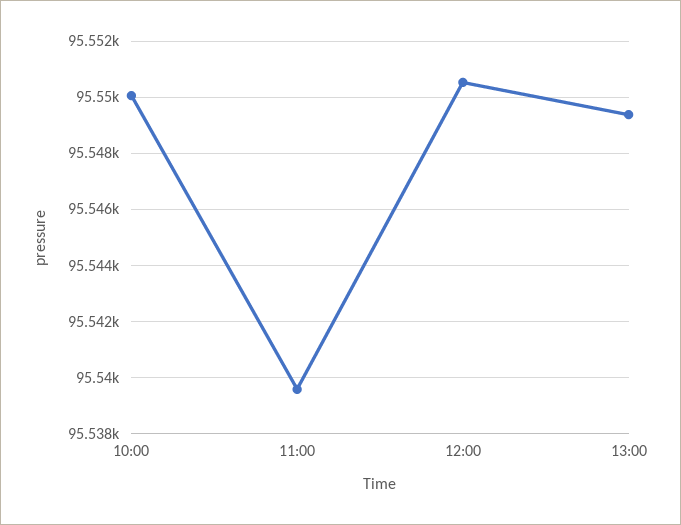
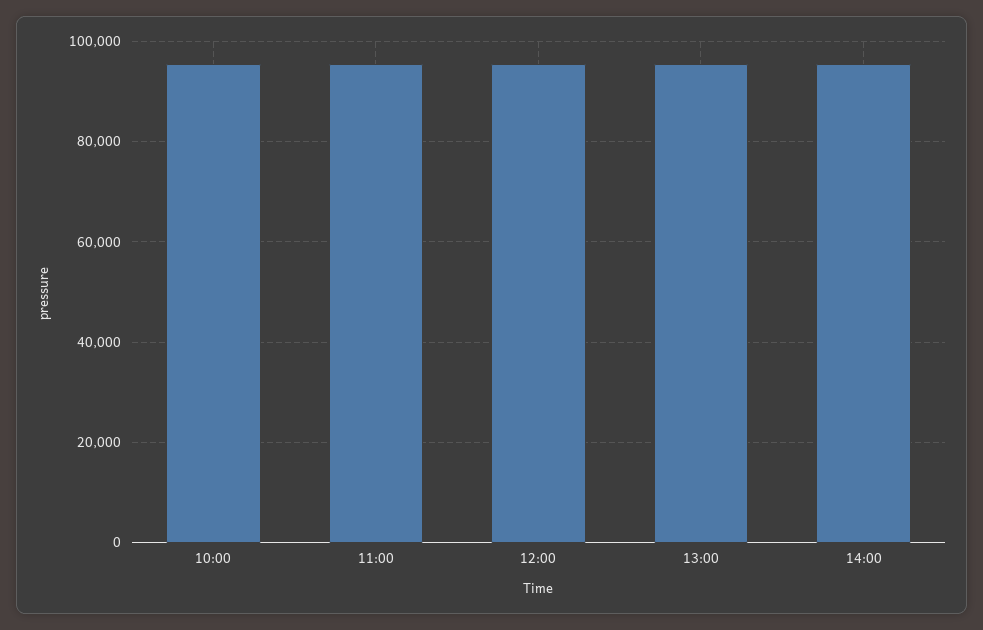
14:00: none -> 96000

